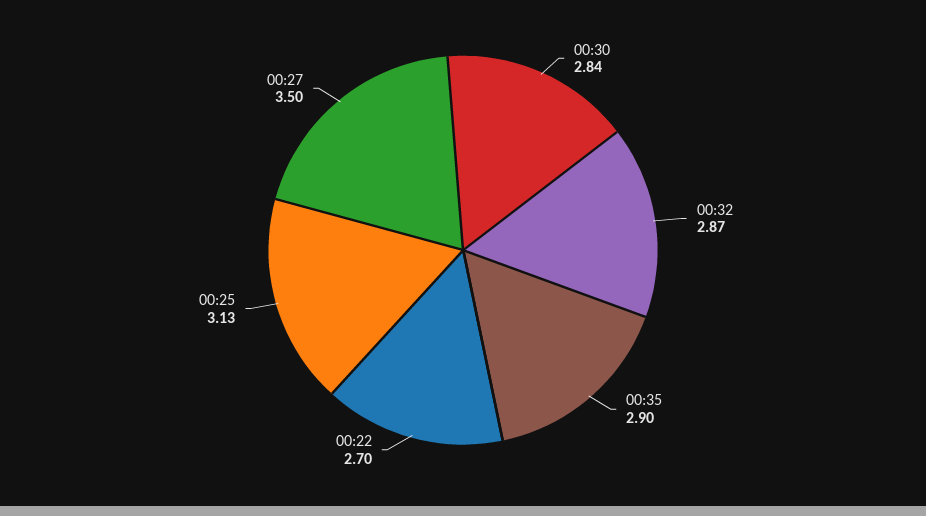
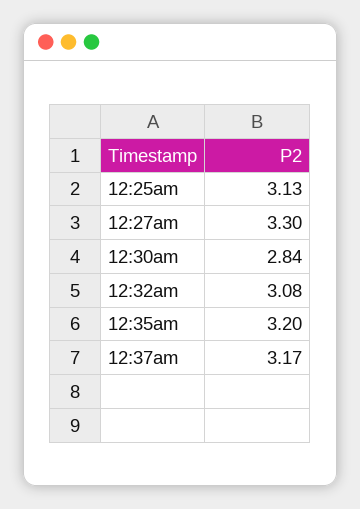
00:32: 2.87 -> 3.08
00:35: 2.9 -> 3.2
00:22: 2.7 -> none
00:27: 3.5 -> 3.3
12:37am: none -> 3.17

